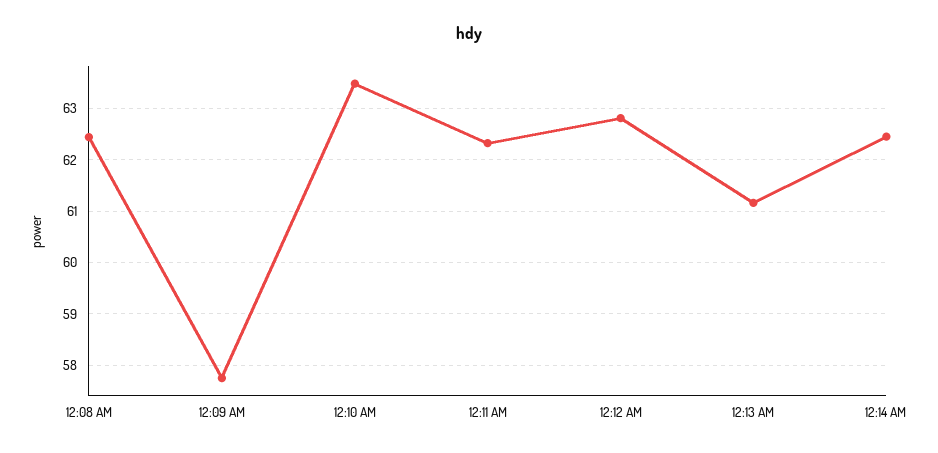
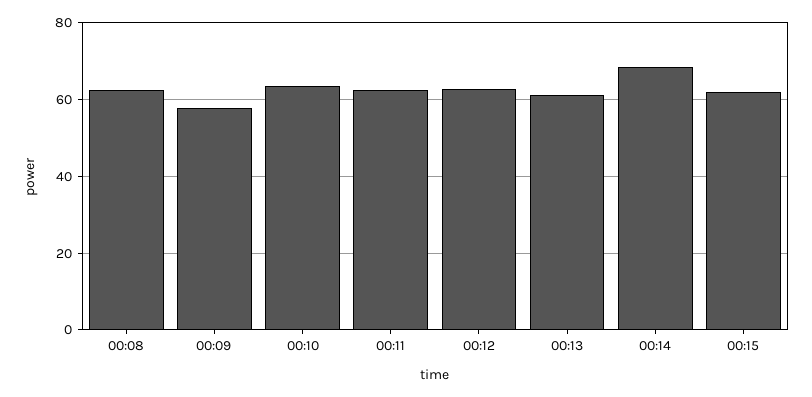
12:14 AM: 62.4 -> 68
00:15: none -> 62

